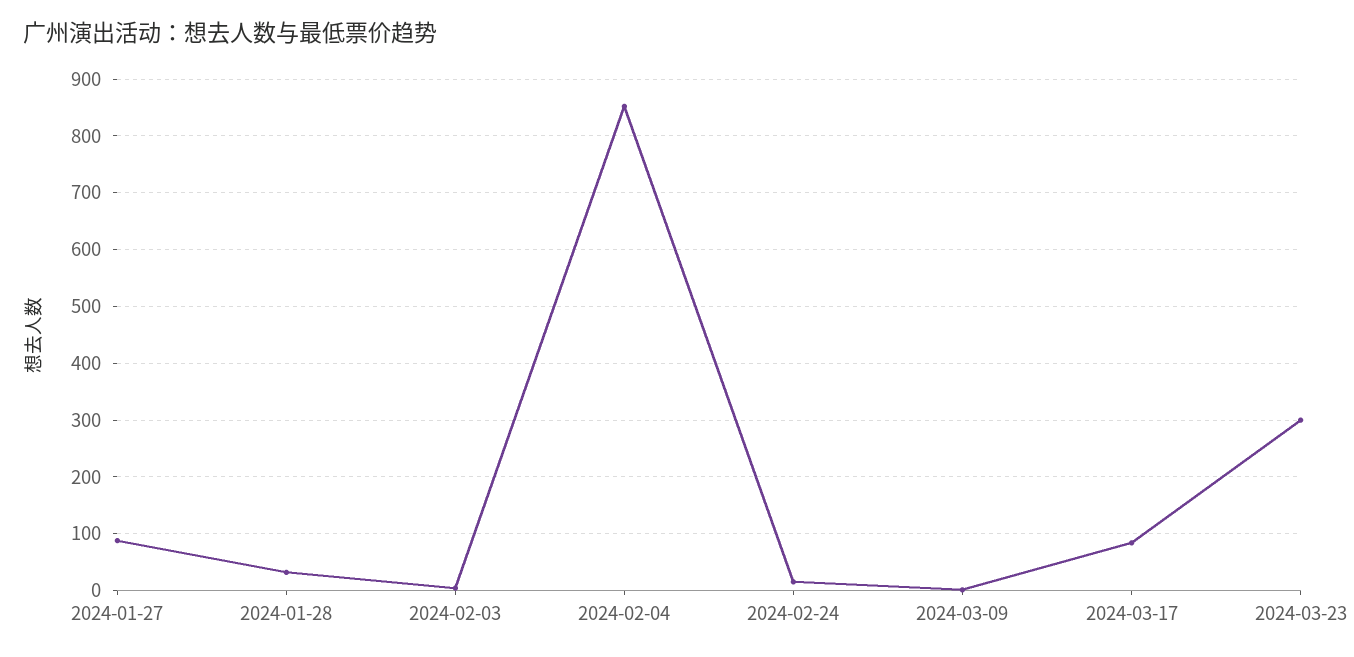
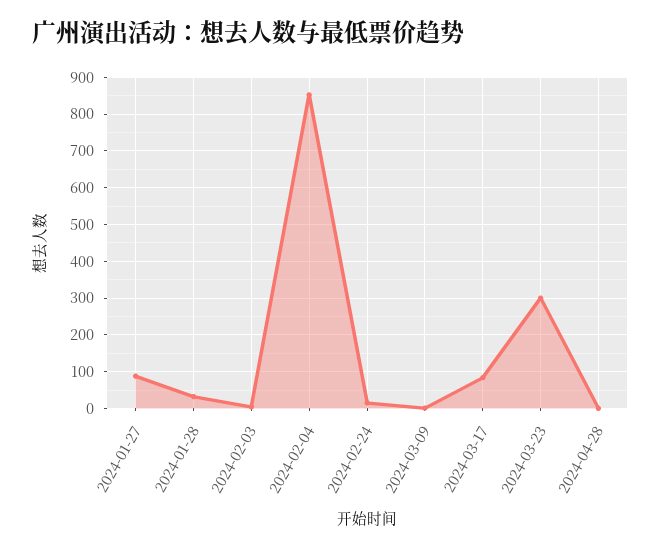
2024-04-28: none -> 0

